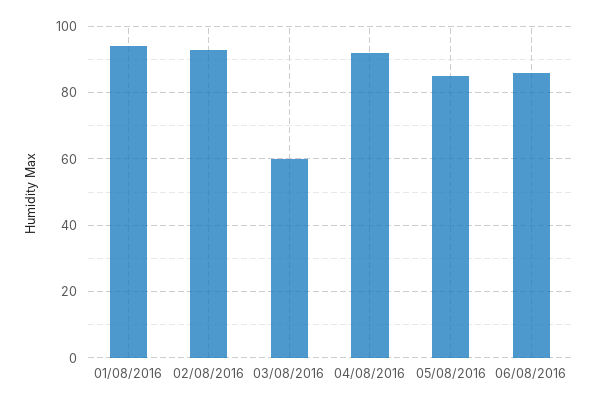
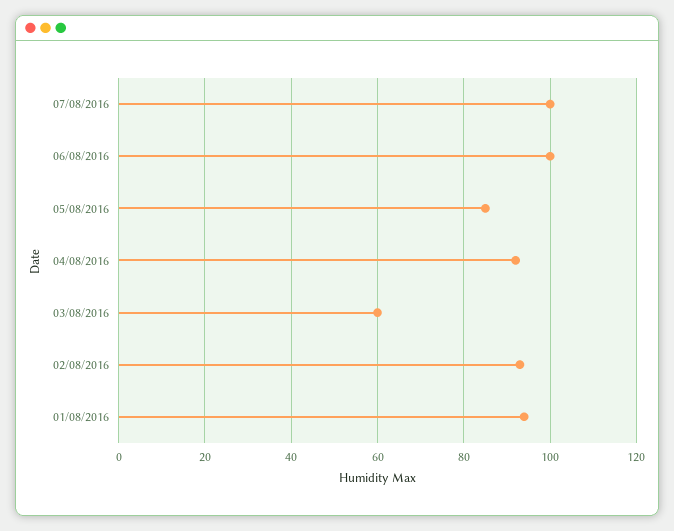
06/08/2016: 85 -> 100
07/08/2016: none -> 100

